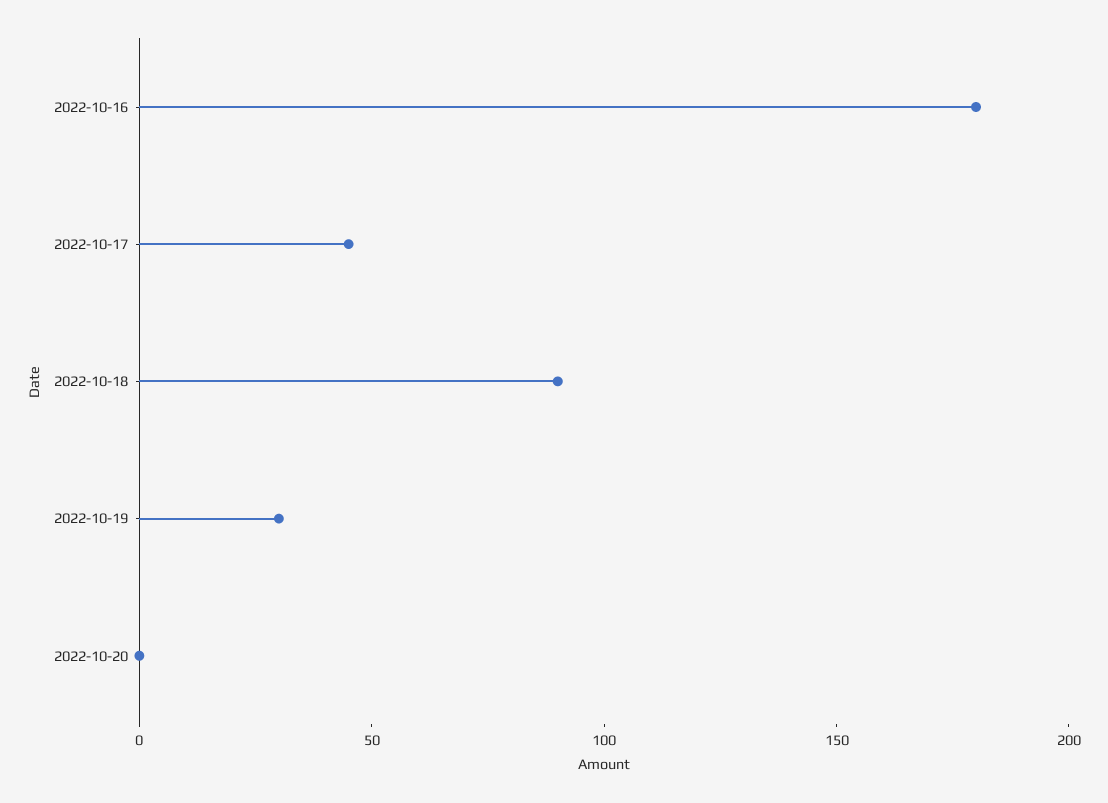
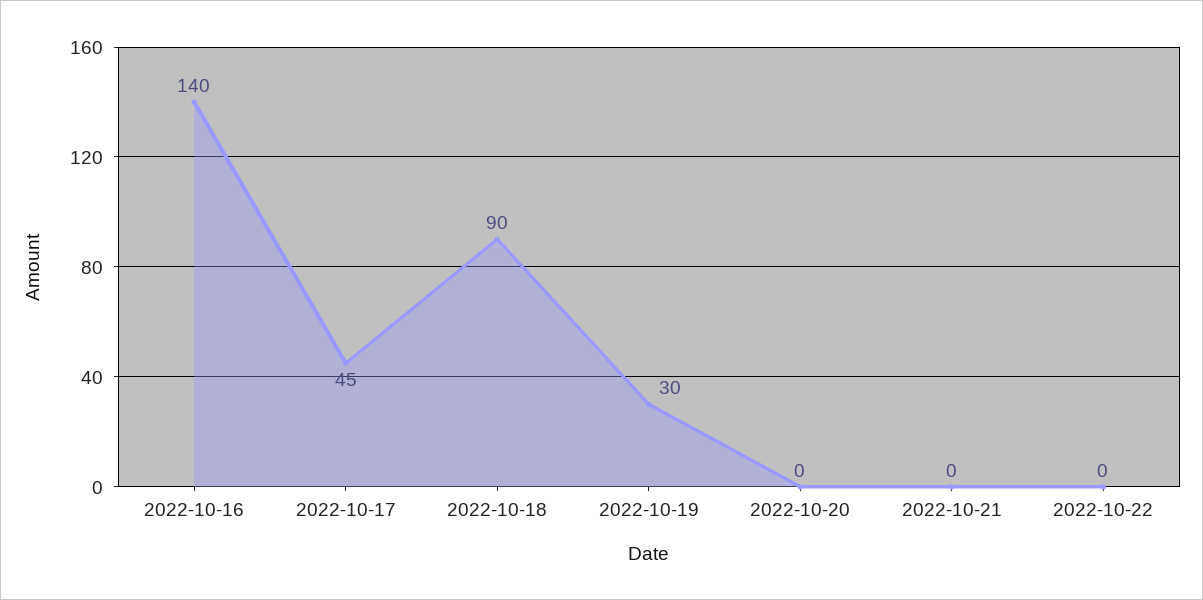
2022-10-16: 180 -> 140
2022-10-21: none -> 0
2022-10-22: none -> 0

